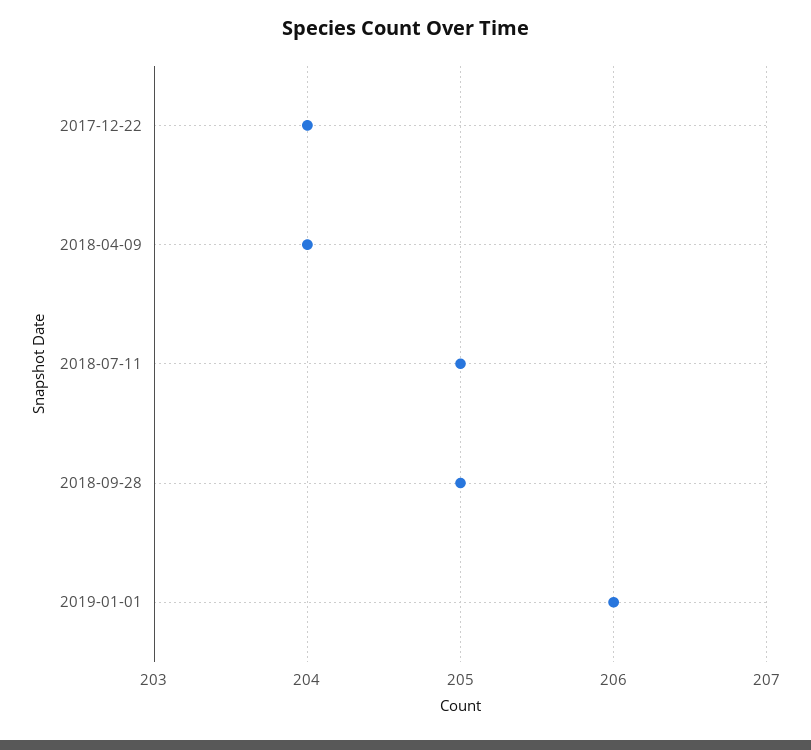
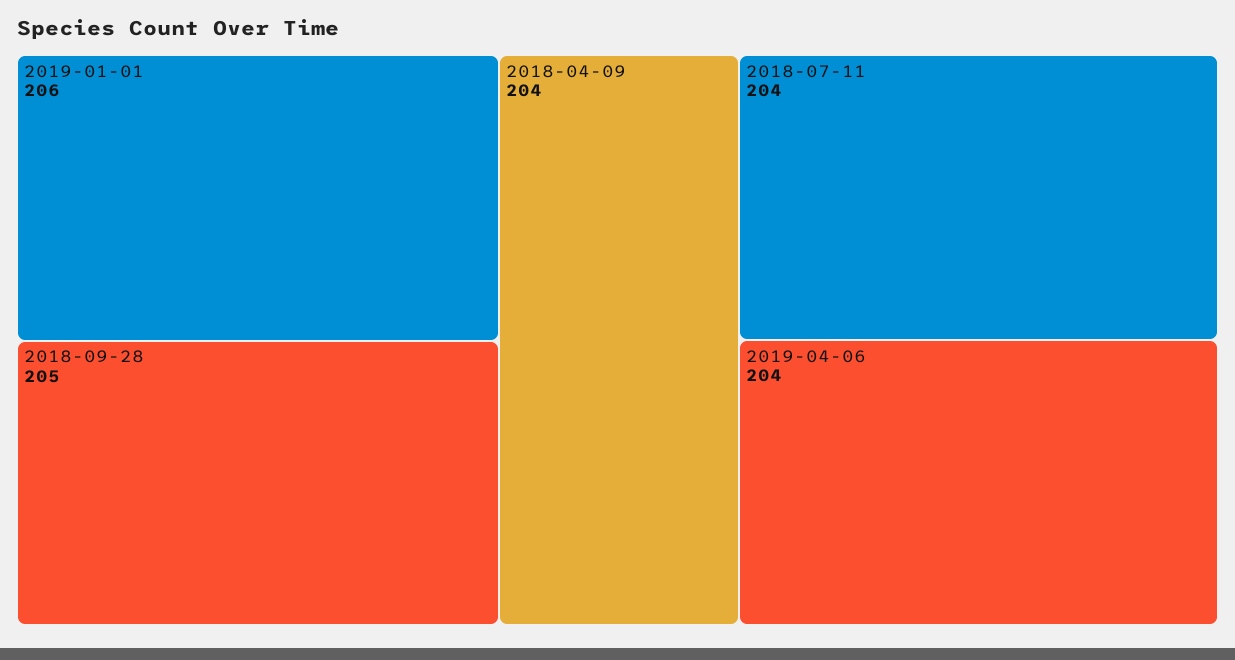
2017-12-22: 204 -> none
2018-07-11: 205 -> 204
2019-04-06: none -> 204

